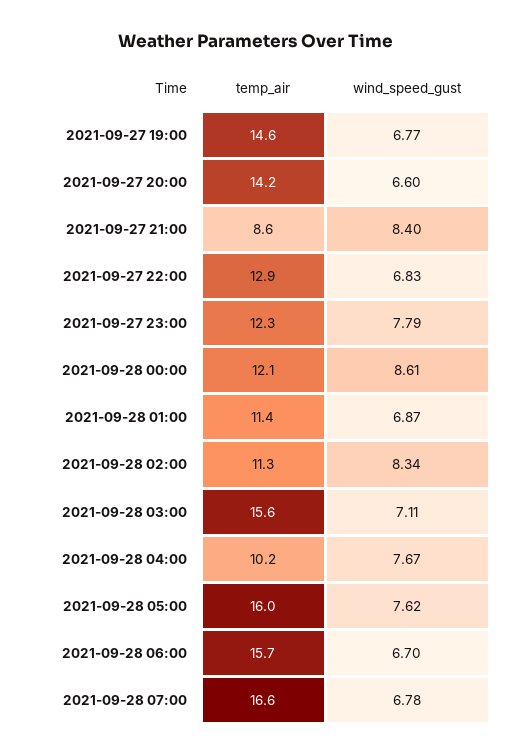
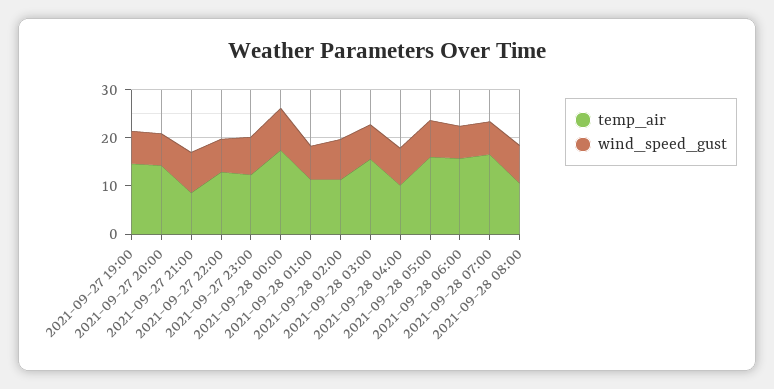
temp_air, 2021-09-28 00:00: 12.1 -> 18
temp_air, 2021-09-28 08:00: none -> 10
wind_speed_gust, 2021-09-28 08:00: none -> 8

